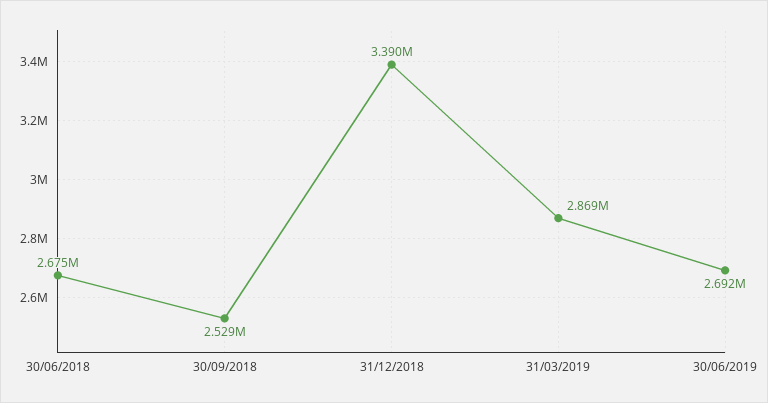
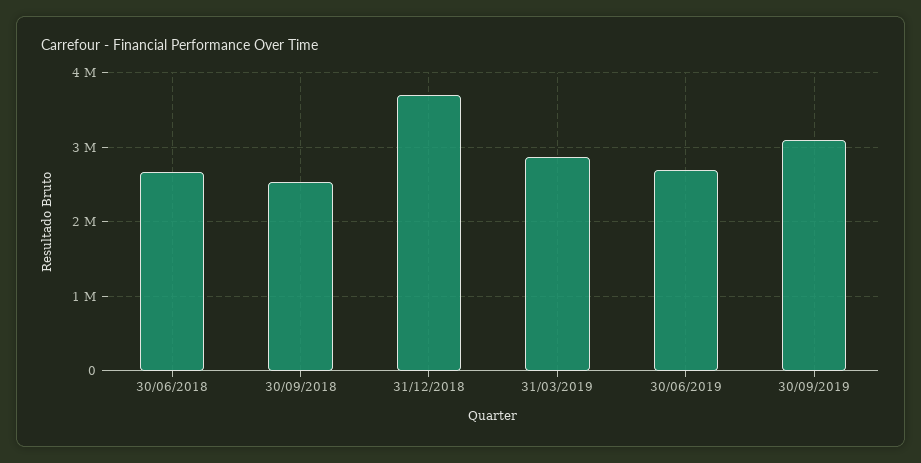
31/12/2018: 3390000 -> 3700000
30/09/2019: none -> 3100000

